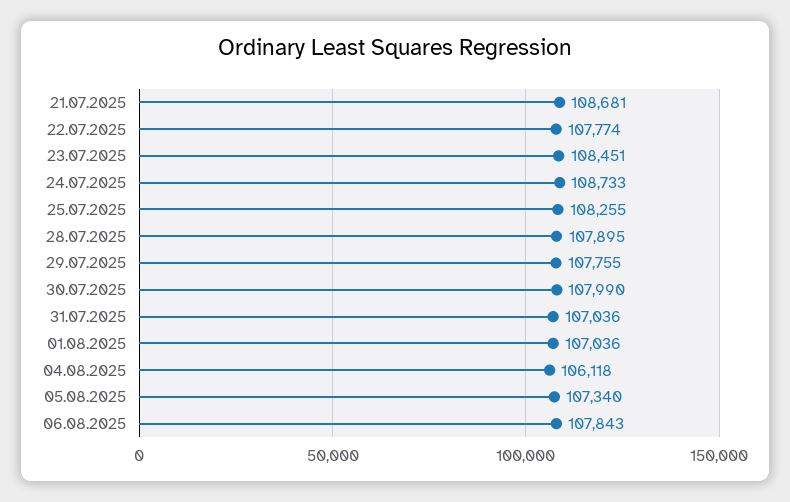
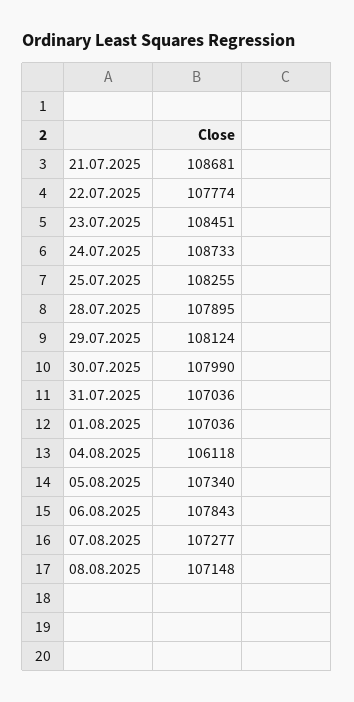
29.07.2025: 107755 -> 108124
07.08.2025: none -> 107277
08.08.2025: none -> 107148

